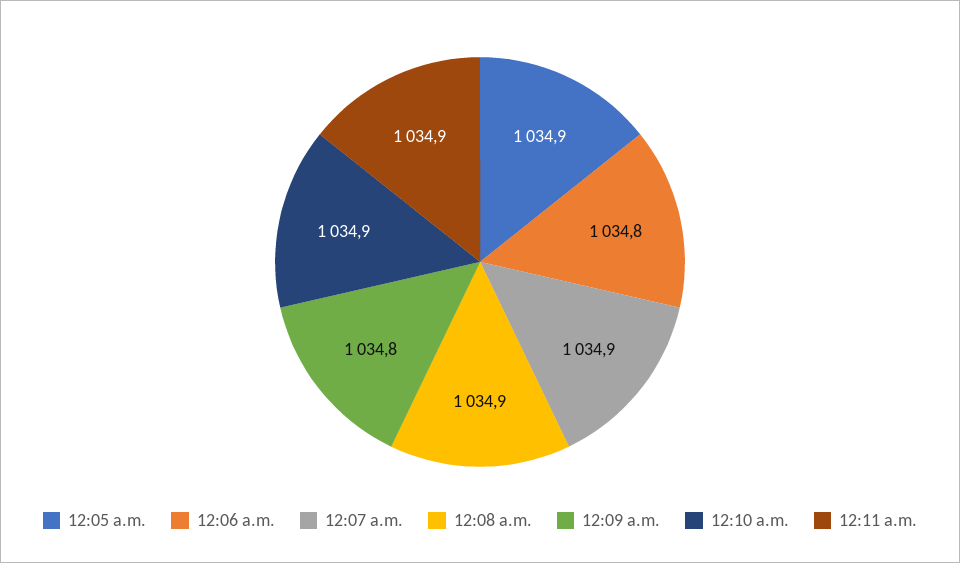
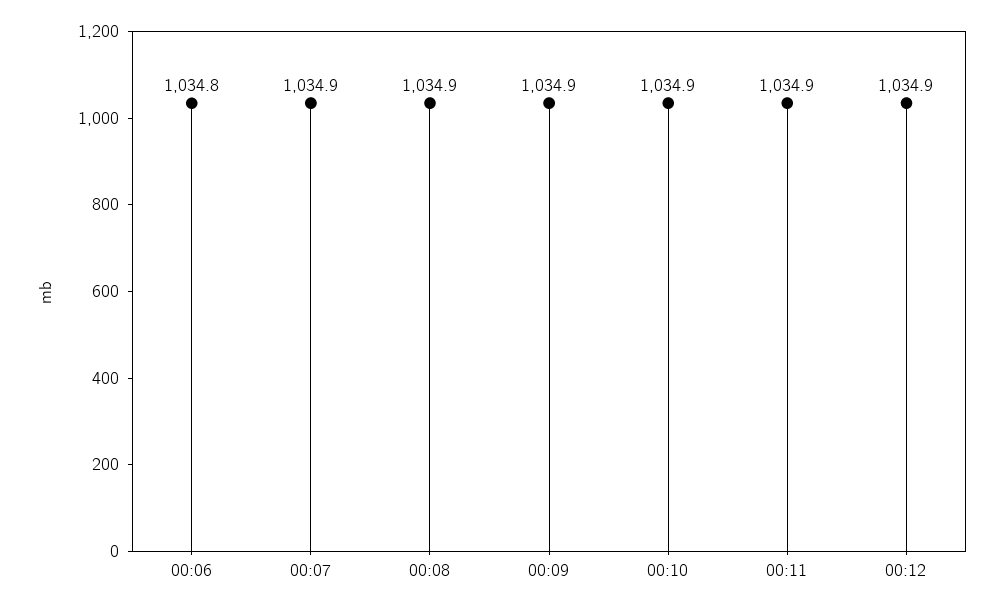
12:05 a.m.: 1034.9 -> none
12:09 a.m.: 1034.8 -> 1034.9
00:12: none -> 1034.9

